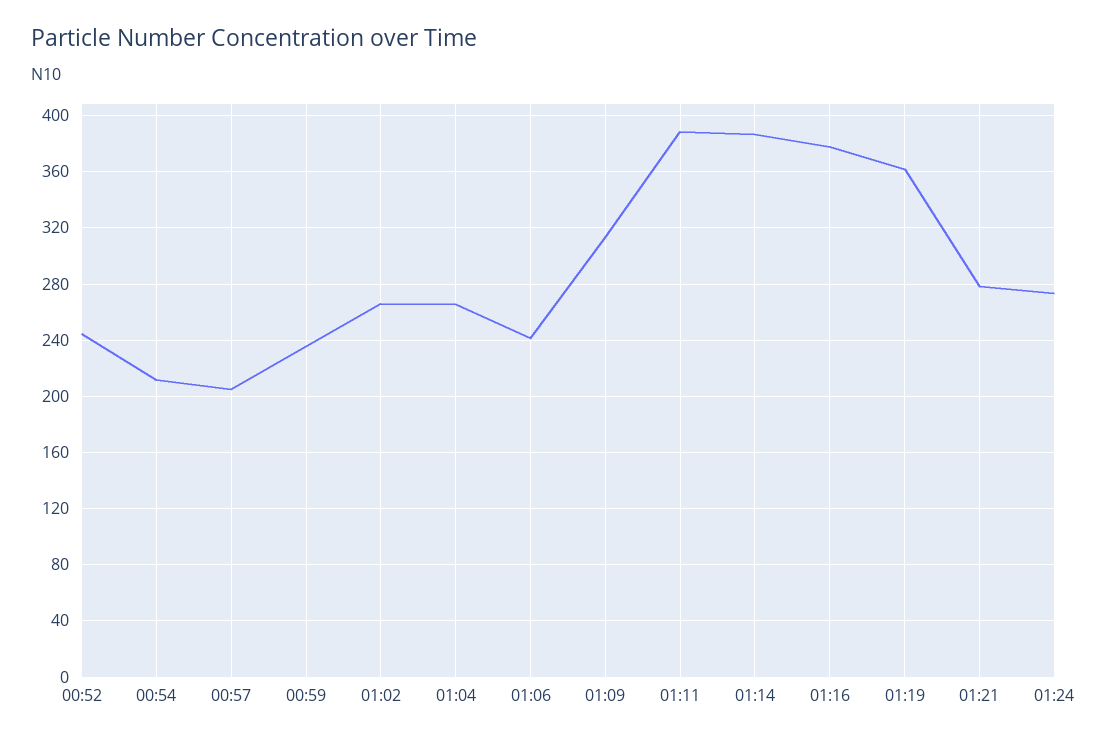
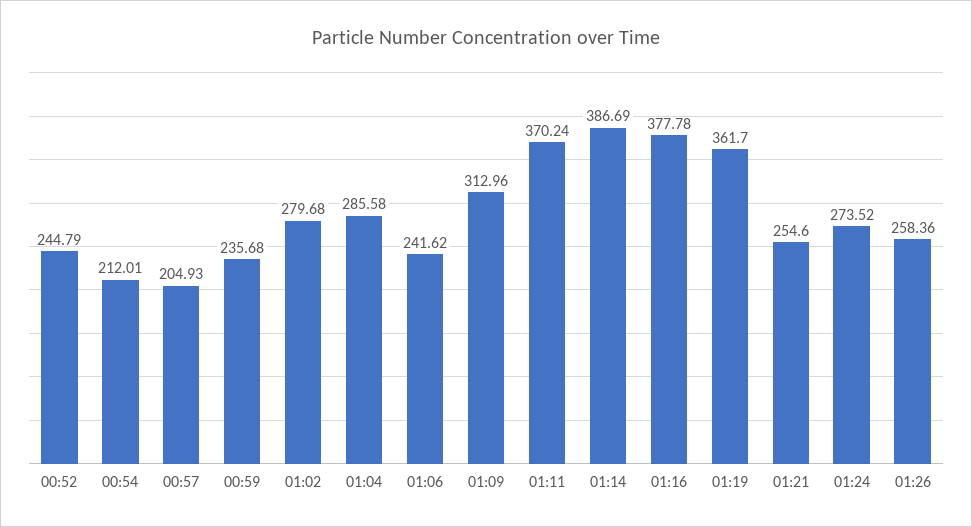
01:02: 265 -> 279.68
01:04: 265 -> 285.58
01:11: 390 -> 370.24
01:21: 280 -> 254.6
01:26: none -> 258.36

